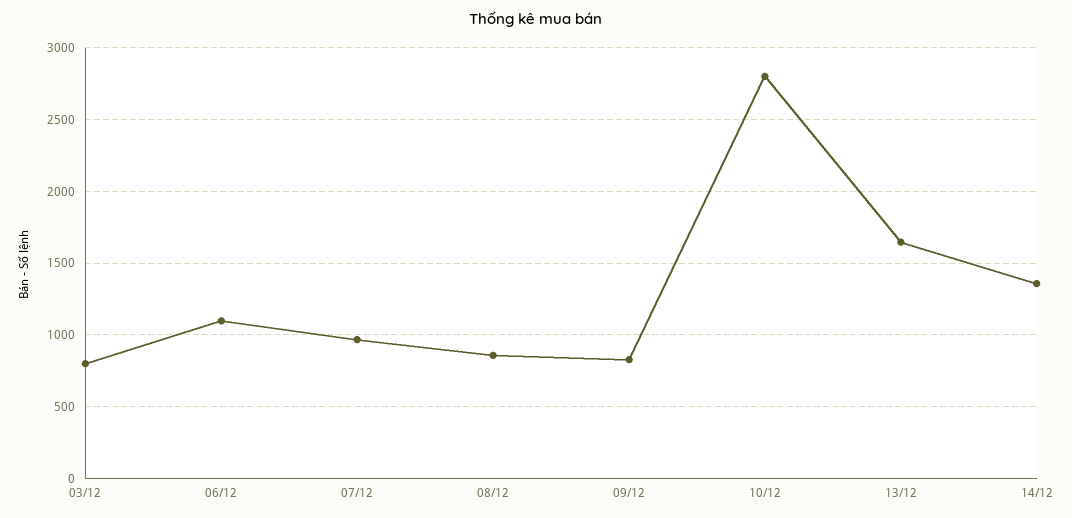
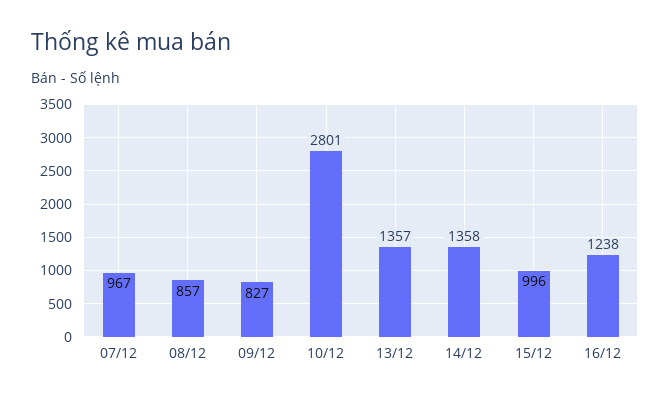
03/12: 800 -> none
06/12: 1100 -> none
13/12: 1650 -> 1357
15/12: none -> 996
16/12: none -> 1238

